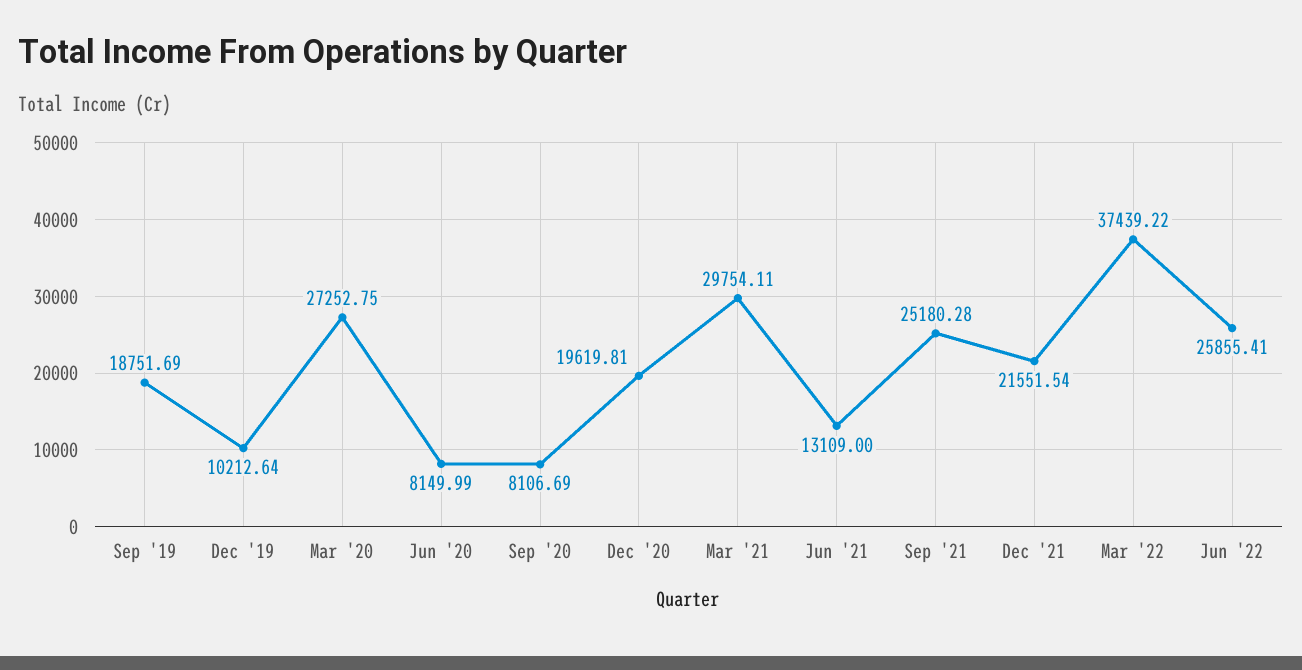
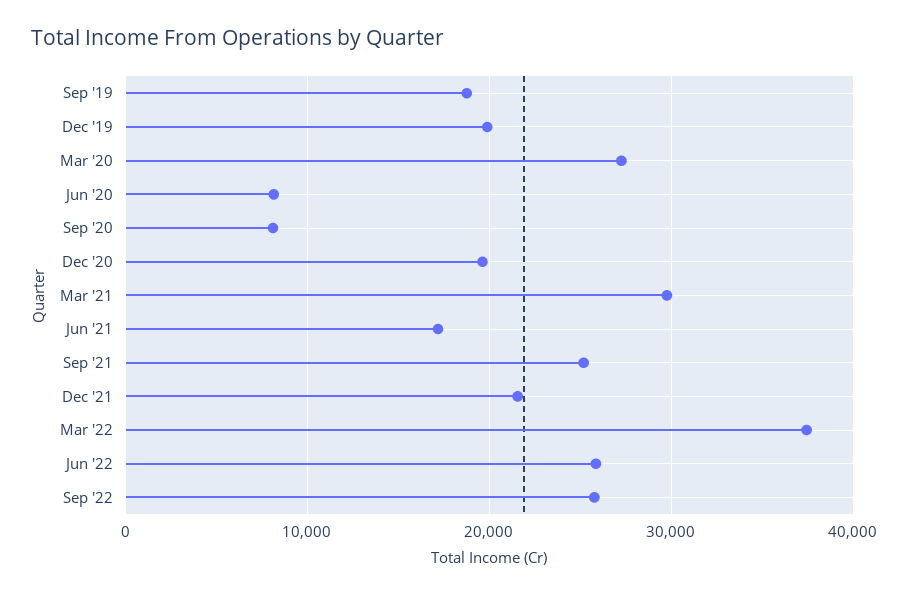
Dec '19: 10212.64 -> 20000
Jun '21: 13109 -> 17000
Sep '22: none -> 26000

